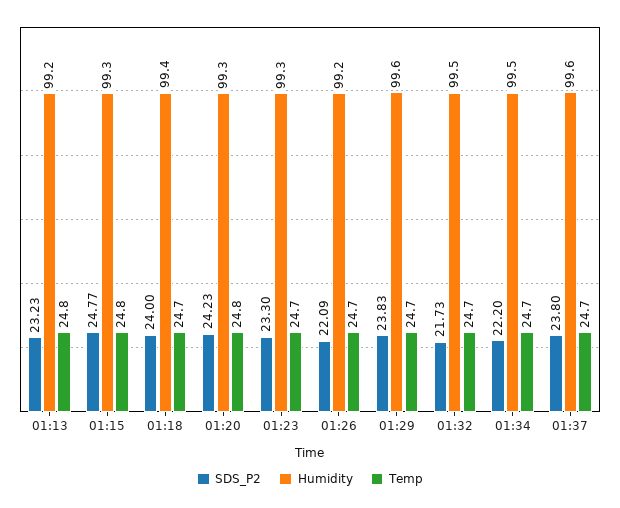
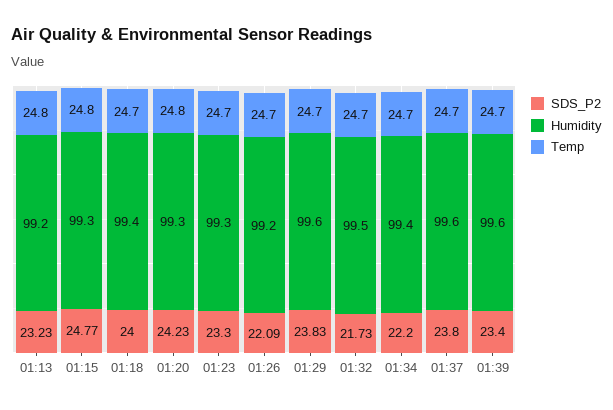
Humidity, 01:34: 99.5 -> 99.4
SDS_P2, 01:39: none -> 23.4
Humidity, 01:39: none -> 99.6
Temp, 01:39: none -> 24.7

